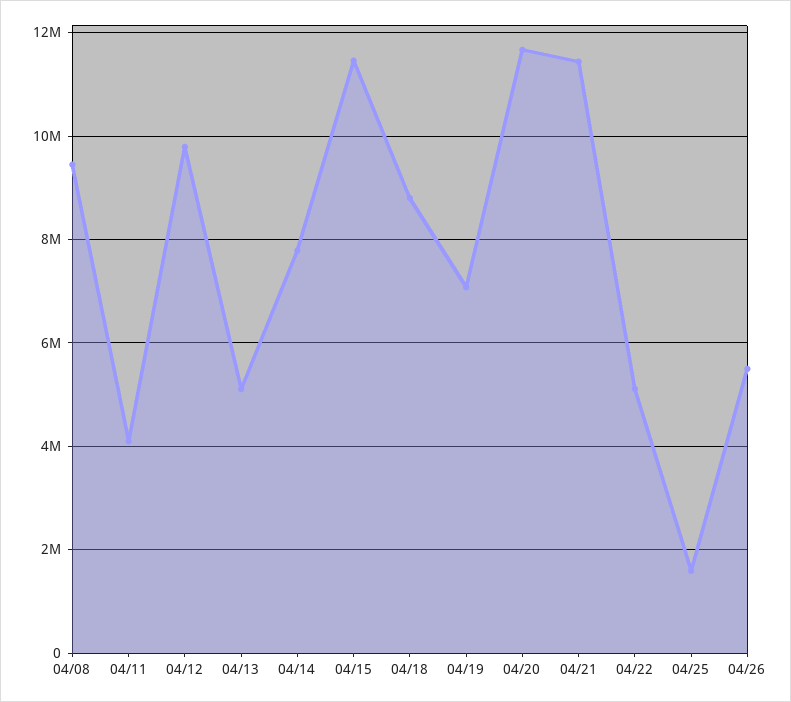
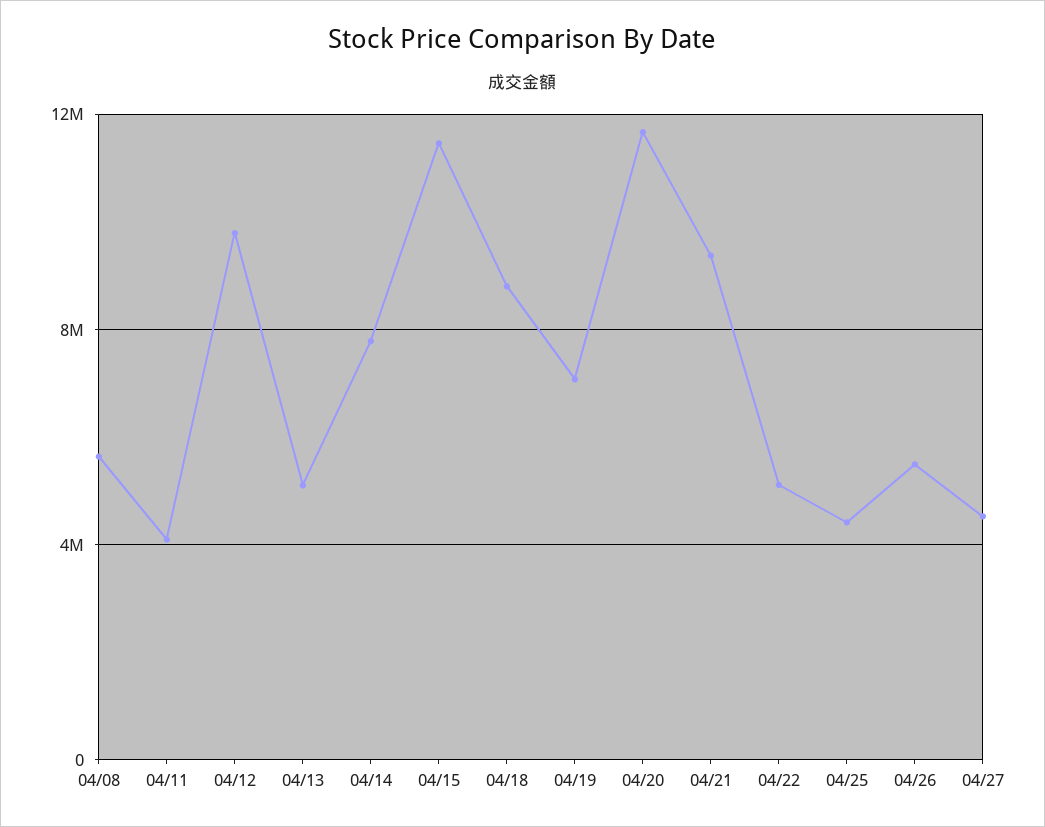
04/08: 9400000 -> 5500000
04/21: 11400000 -> 9500000
04/25: 1600000 -> 4500000
04/27: none -> 4500000

